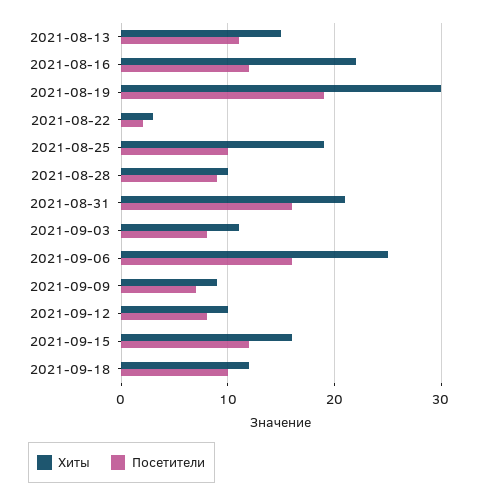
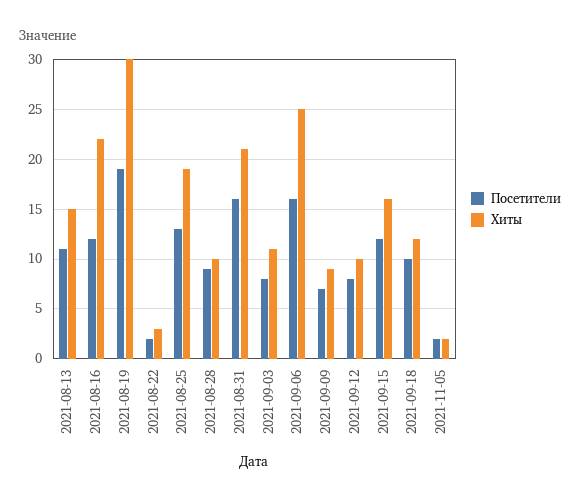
Посетители, 2021-08-25: 10 -> 13
Посетители, 2021-11-05: none -> 2
Хиты, 2021-11-05: none -> 2

